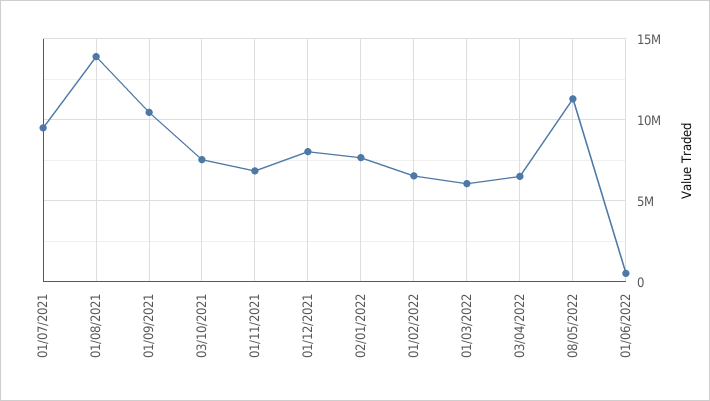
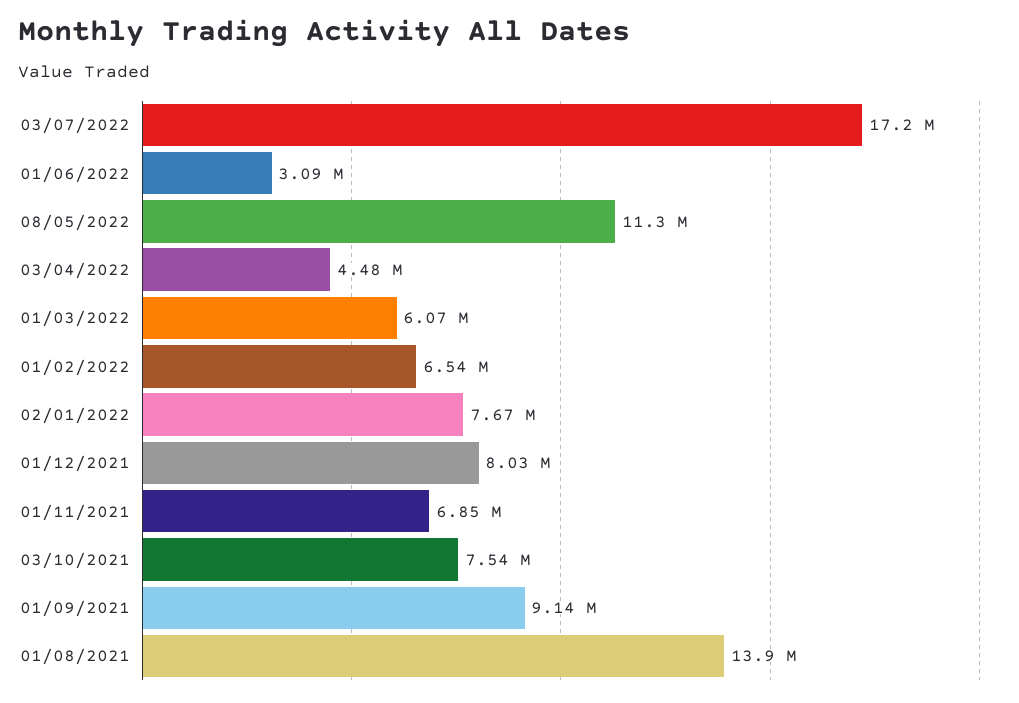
01/07/2021: 9500000 -> none
01/09/2021: 10500000 -> 9140000
03/04/2022: 6500000 -> 4480000
01/06/2022: 500000 -> 3090000
03/07/2022: none -> 17200000

